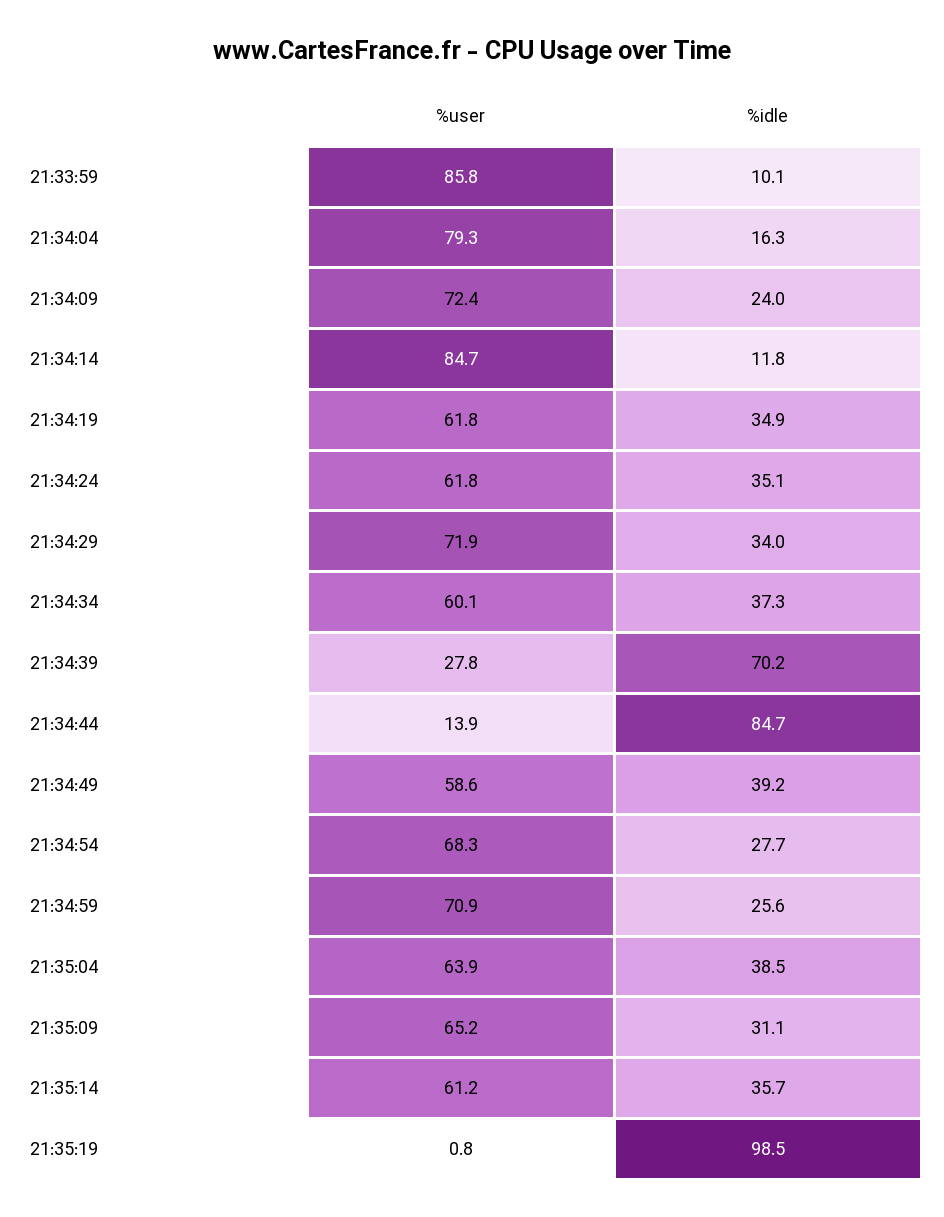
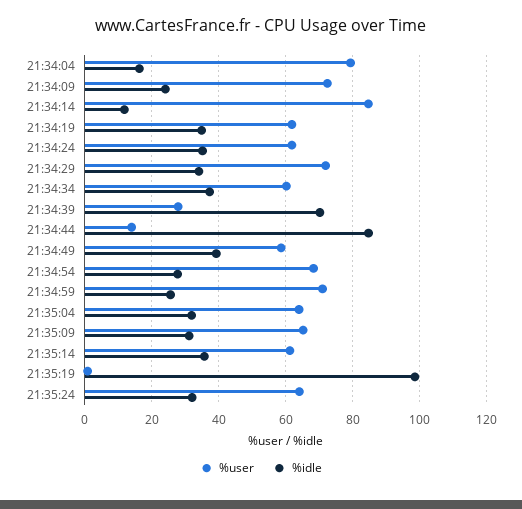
%user, 21:33:59: 85.8 -> none
%idle, 21:33:59: 10.1 -> none
%idle, 21:35:04: 38.5 -> 32
%user, 21:35:24: none -> 64
%idle, 21:35:24: none -> 32

